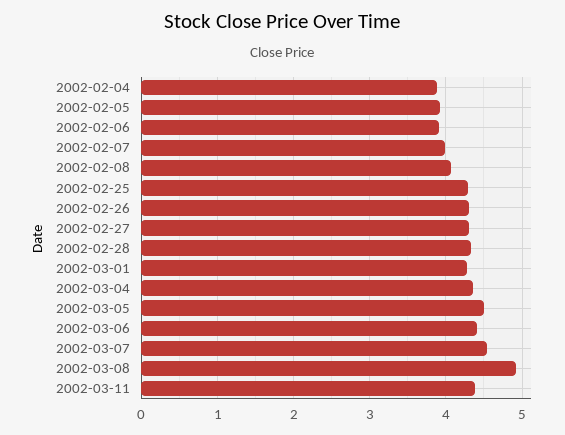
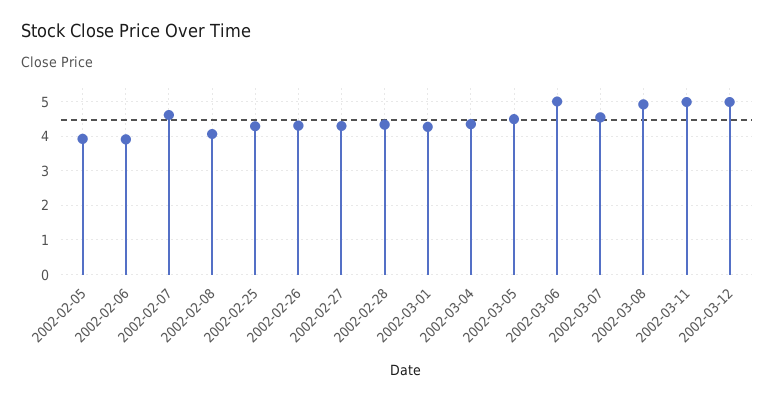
2002-02-04: 3.9 -> none
2002-02-07: 4 -> 4.6
2002-03-06: 4.4 -> 5
2002-03-11: 4.4 -> 5
2002-03-12: none -> 5

